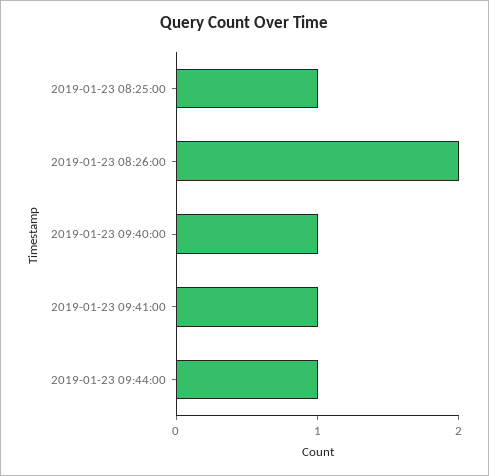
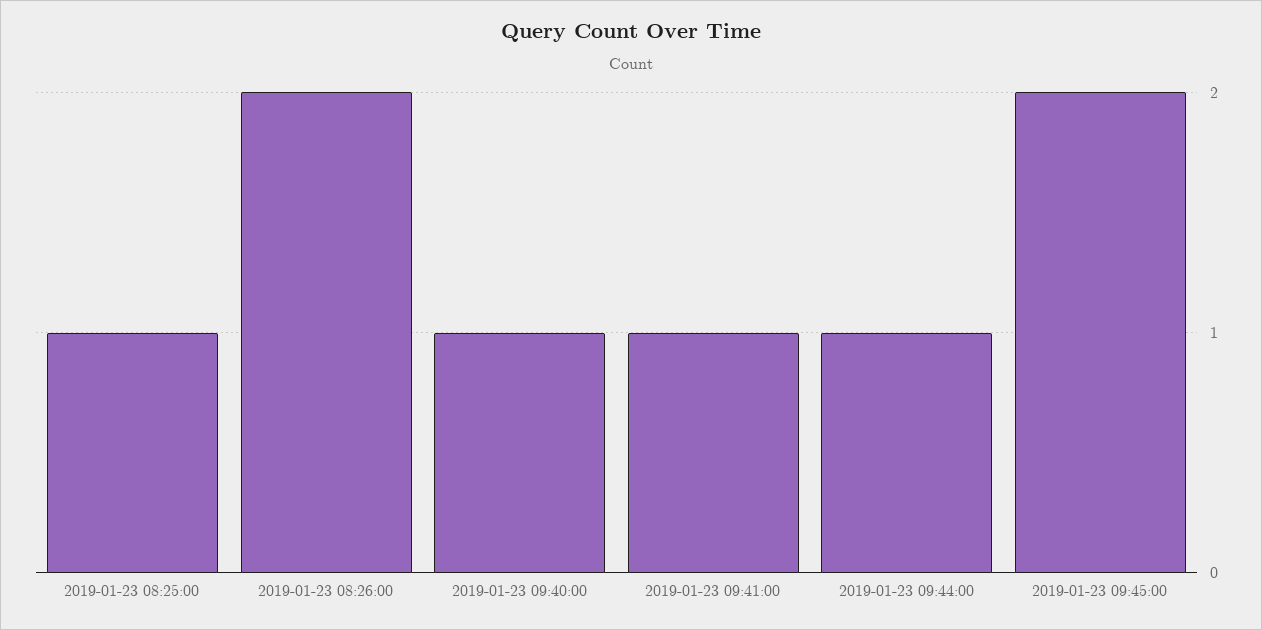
2019-01-23 09:45:00: none -> 2

